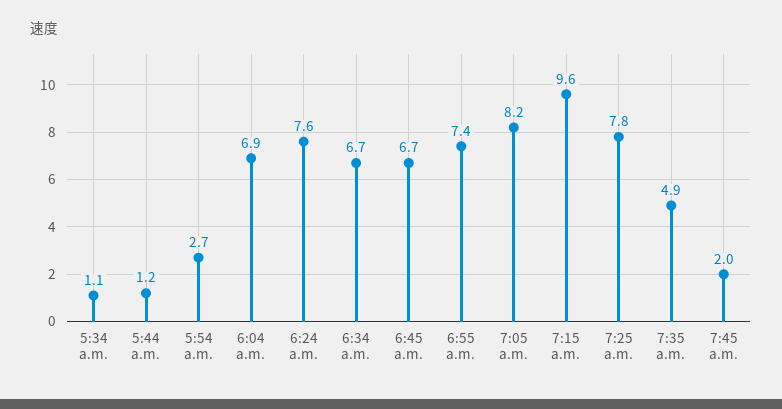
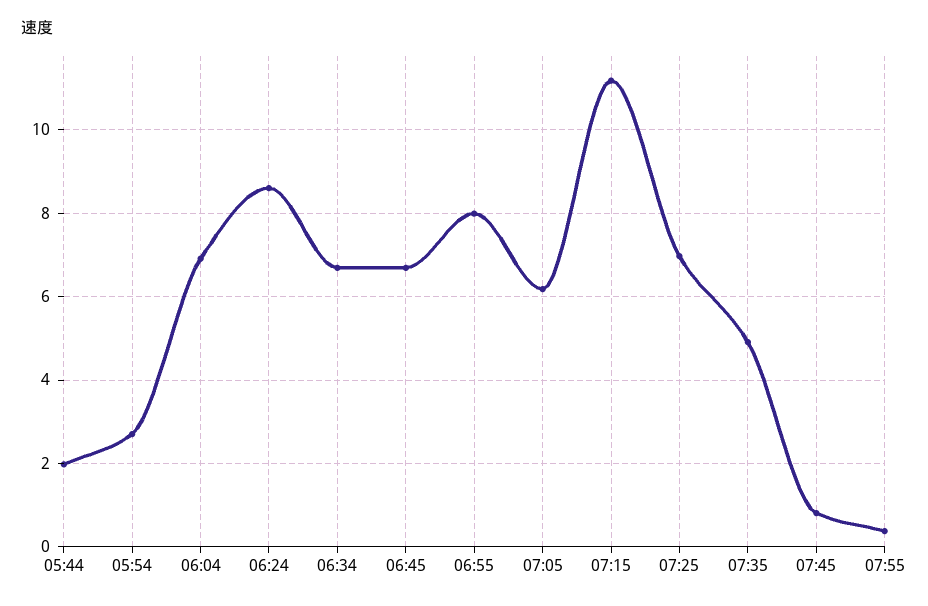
5:34 a.m.: 1.1 -> none
5:44 a.m.: 1.2 -> 2
6:24 a.m.: 7.6 -> 8.6
6:55 a.m.: 7.4 -> 8
7:05 a.m.: 8.2 -> 6.2
7:15 a.m.: 9.6 -> 11.2
7:25 a.m.: 7.8 -> 7
7:45 a.m.: 2 -> 0.8
07:55: none -> 0.4

